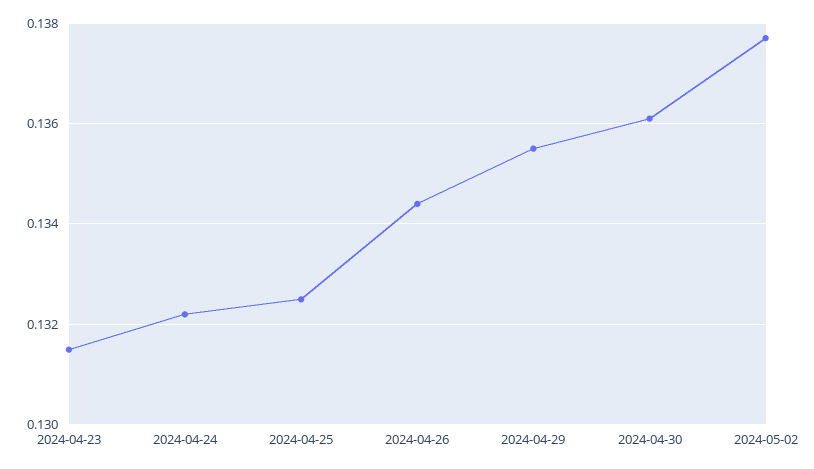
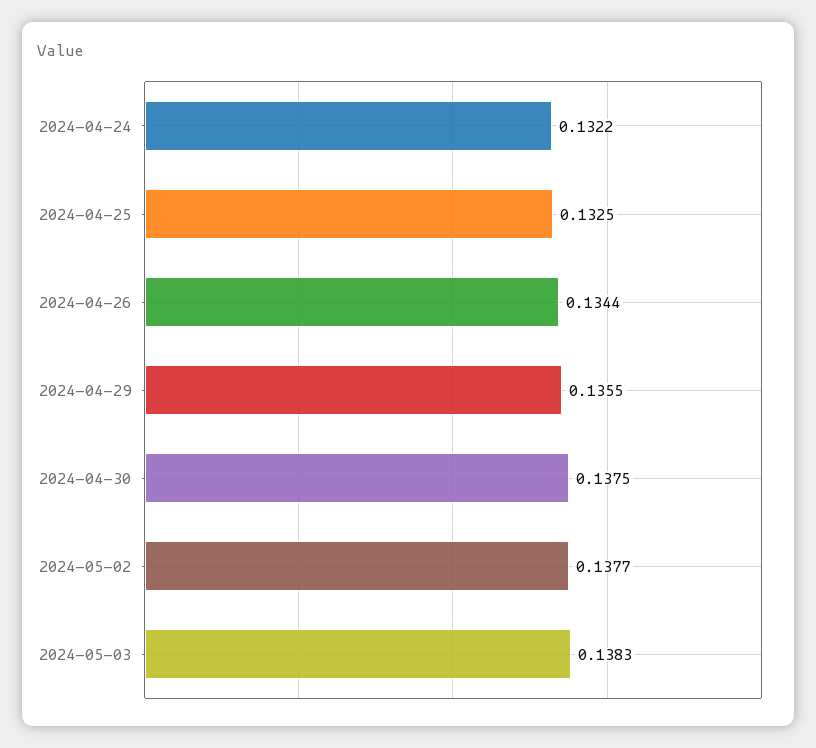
2024-04-23: 0.1315 -> none
2024-04-30: 0.136 -> 0.1375
2024-05-03: none -> 0.1383

